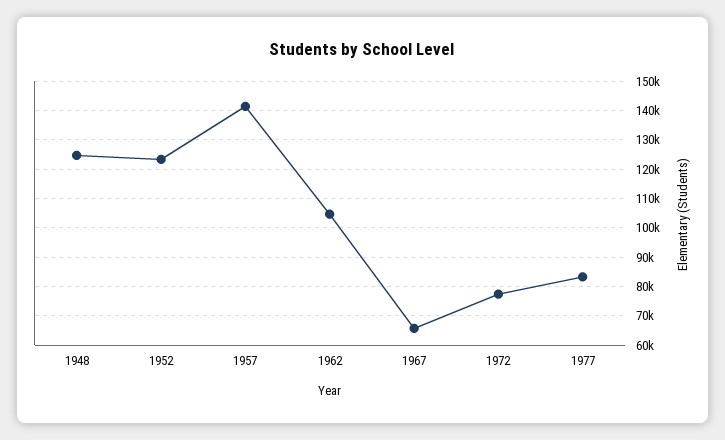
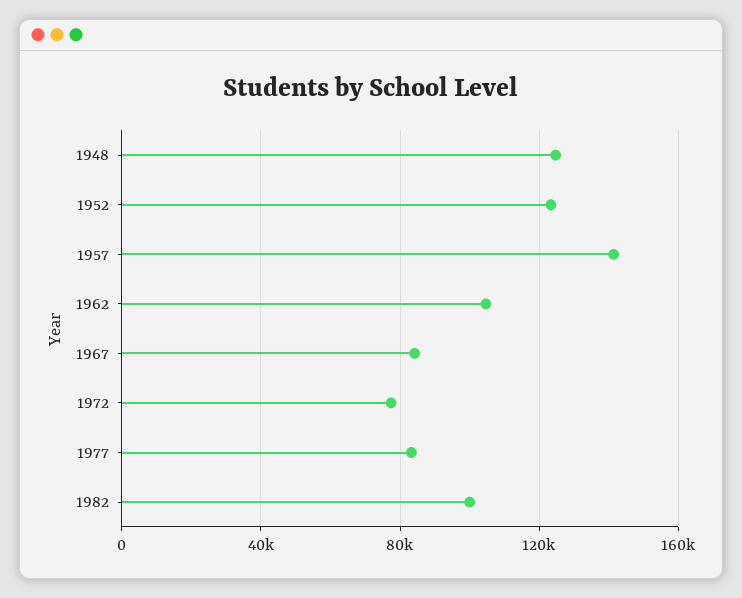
1967: 65000 -> 85000
1982: none -> 100000

